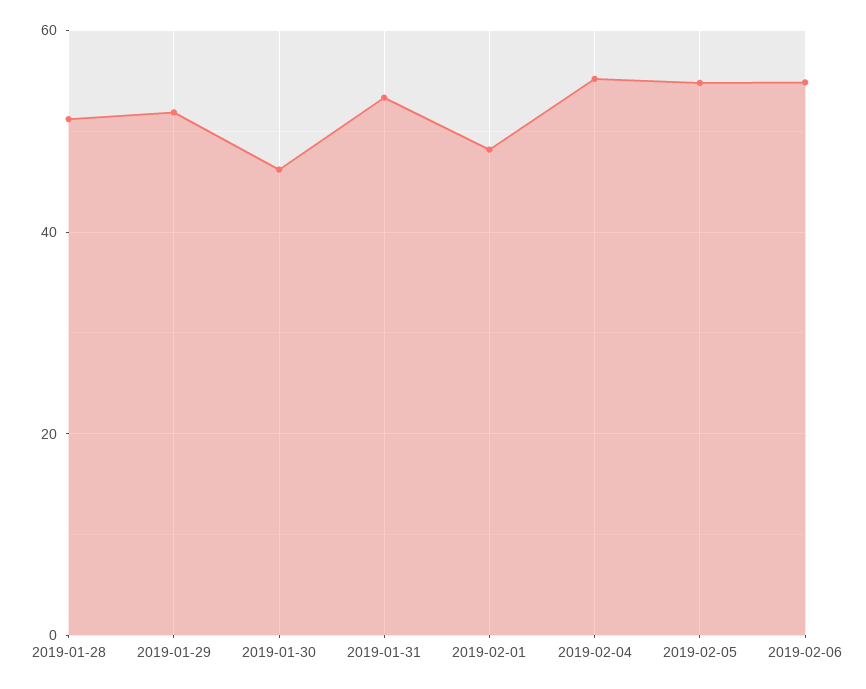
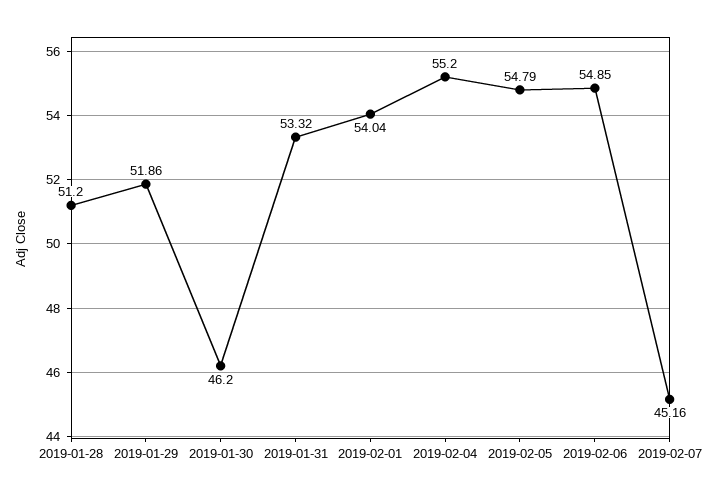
2019-02-01: 48 -> 54.04
2019-02-07: none -> 45.16

